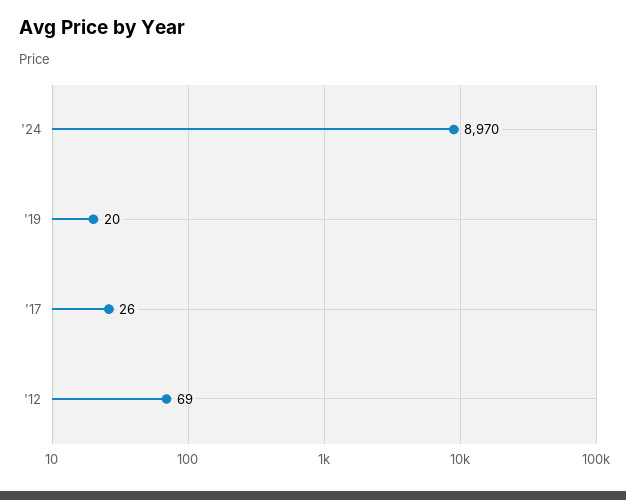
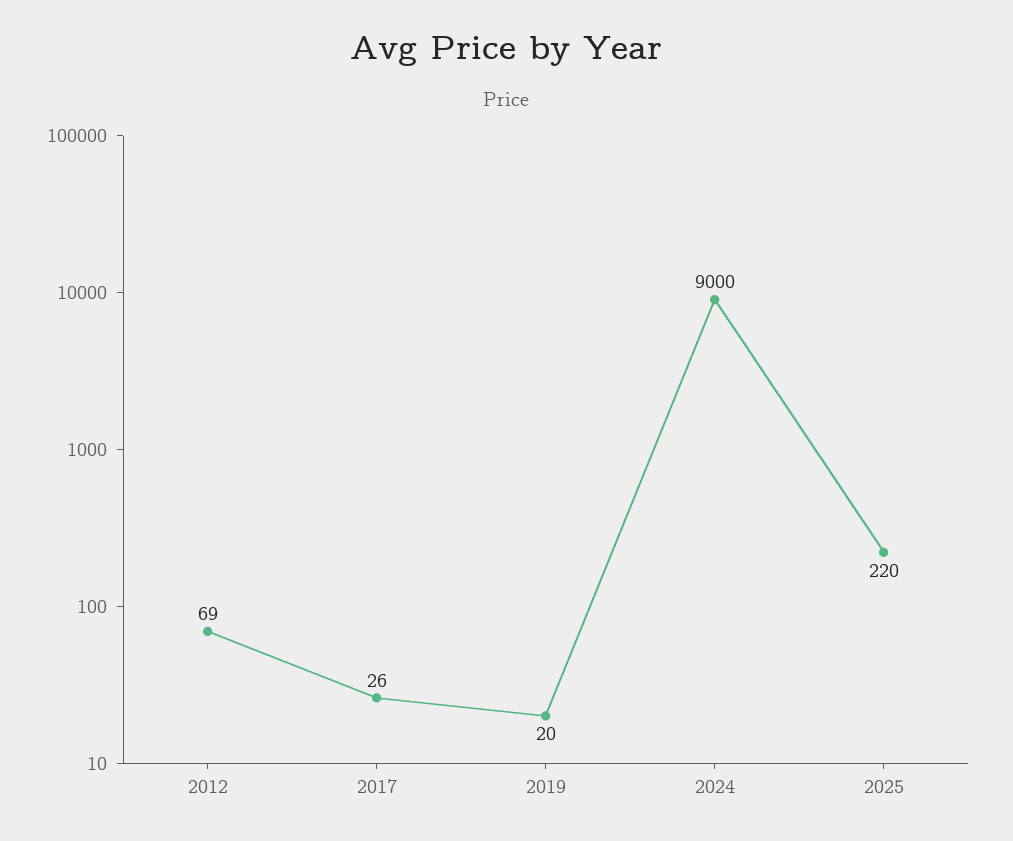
'24: 8970 -> 9000
2025: none -> 220

